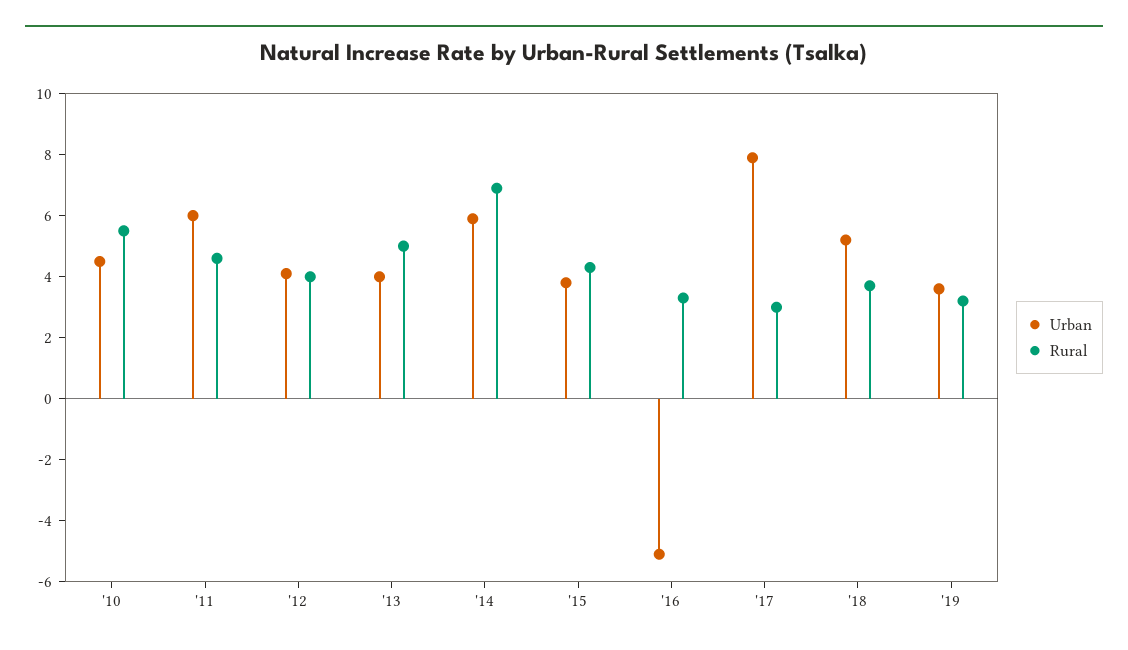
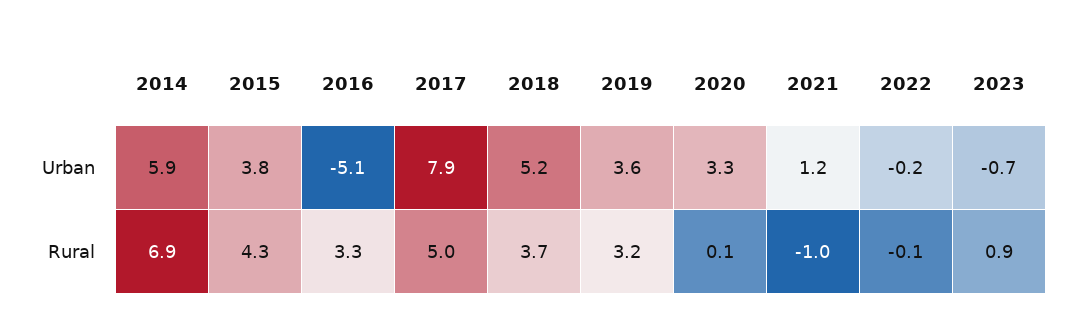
Urban, '10: 4.5 -> none
Rural, '10: 5.5 -> none
Urban, '11: 6 -> none
Rural, '11: 4.5 -> none
Urban, '12: 4 -> none
Rural, '12: 4 -> none
Urban, '13: 4 -> none
Rural, '13: 5 -> none
Rural, '17: 3 -> 5
Urban, 2020: none -> 3.3
Urban, 2021: none -> 1.2
Urban, 2022: none -> -0.2
Urban, 2023: none -> -0.7
Rural, 2020: none -> 0.1
Rural, 2021: none -> -1
Rural, 2022: none -> -0.1
Rural, 2023: none -> 0.9

